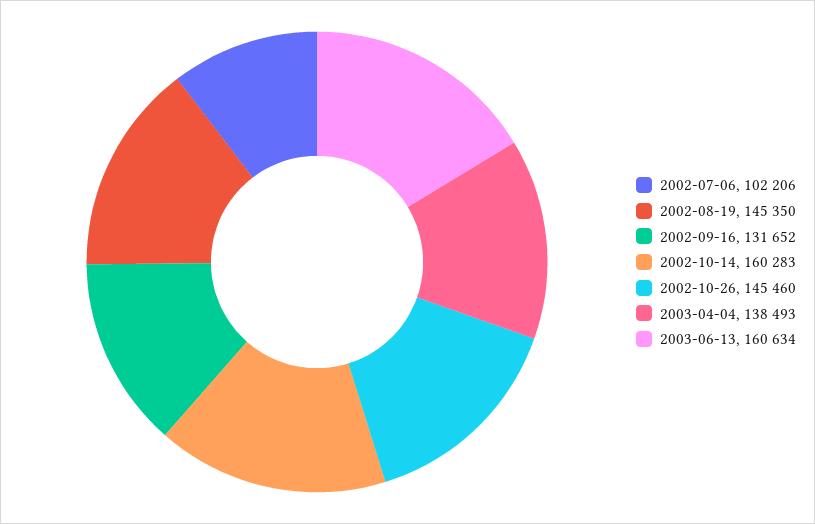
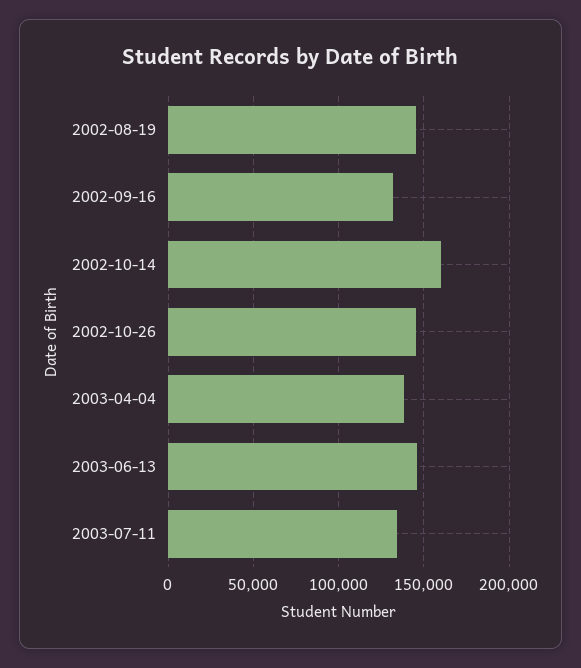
2002-07-06: 102206 -> none
2003-06-13: 160634 -> 145000
2003-07-11: none -> 135000

